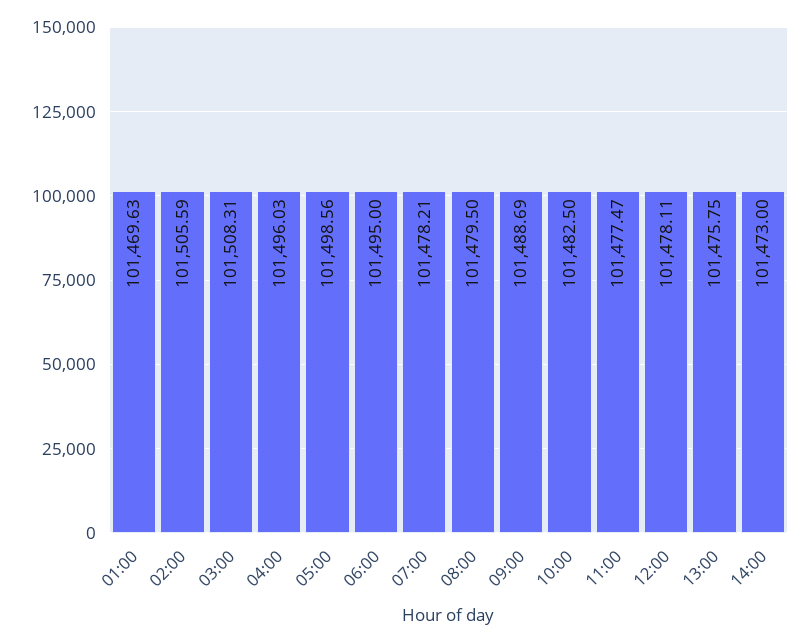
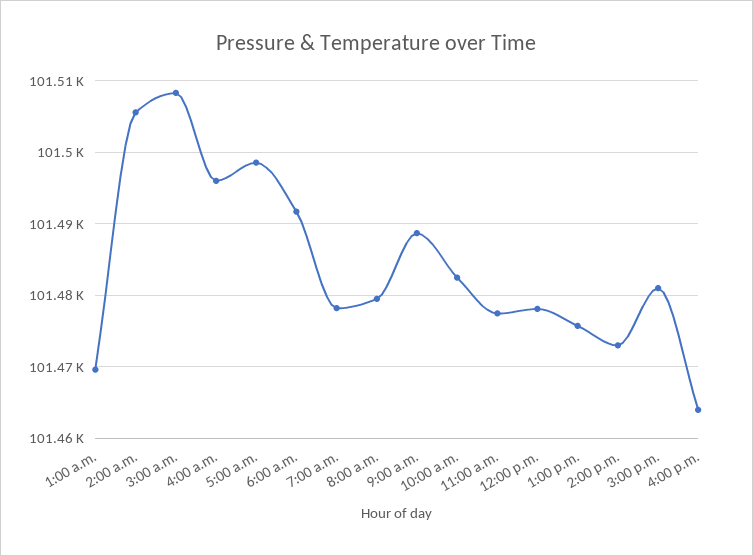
06:00: 101495 -> 101492
3:00 p.m.: none -> 101481
4:00 p.m.: none -> 101464

